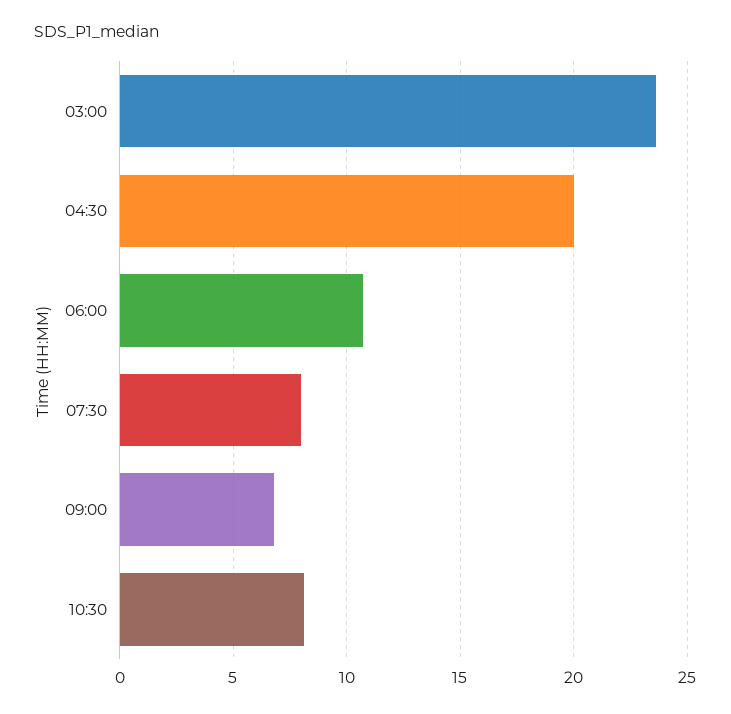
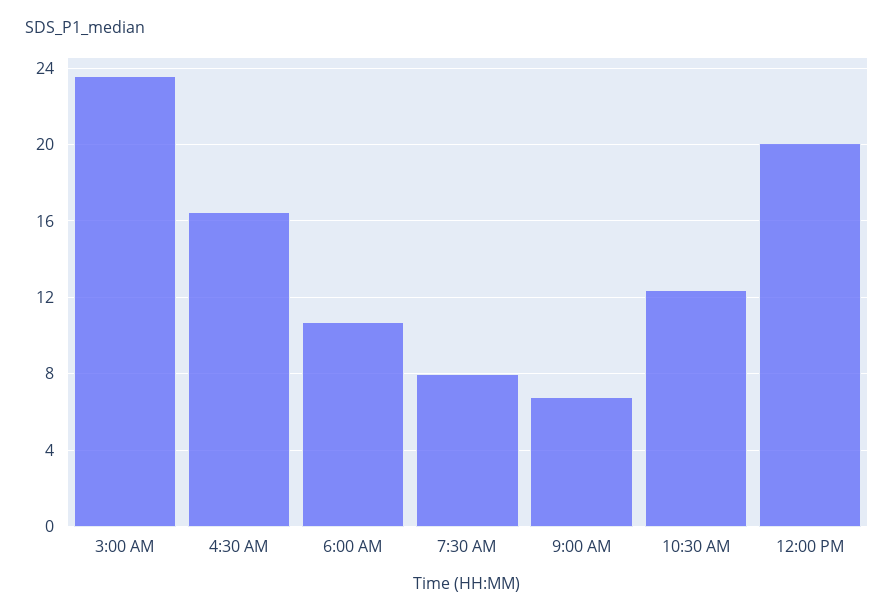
04:30: 20 -> 16.5
10:30: 8 -> 12.5
12:00 PM: none -> 20

